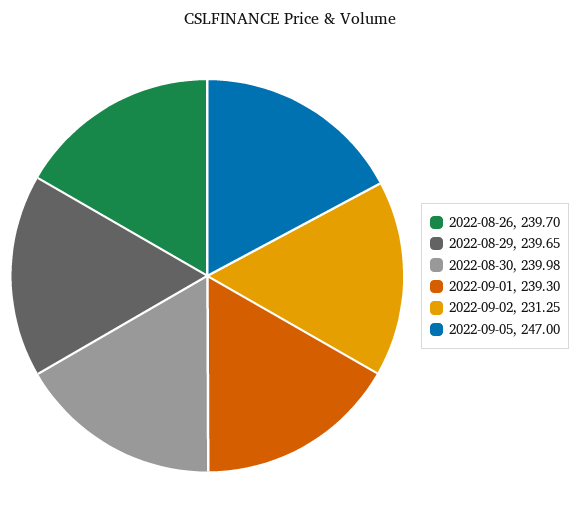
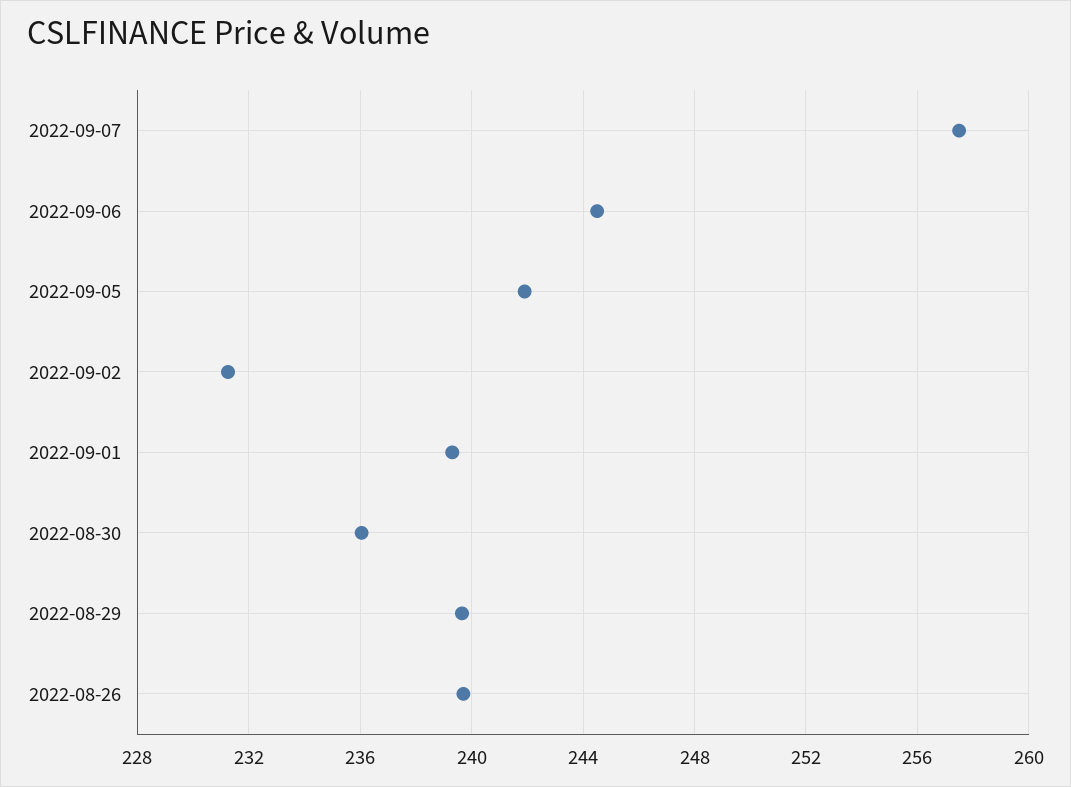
2022-08-30: 239.98 -> 236
2022-09-05: 247 -> 242
2022-09-07: none -> 257.5
2022-09-06: none -> 244.5

